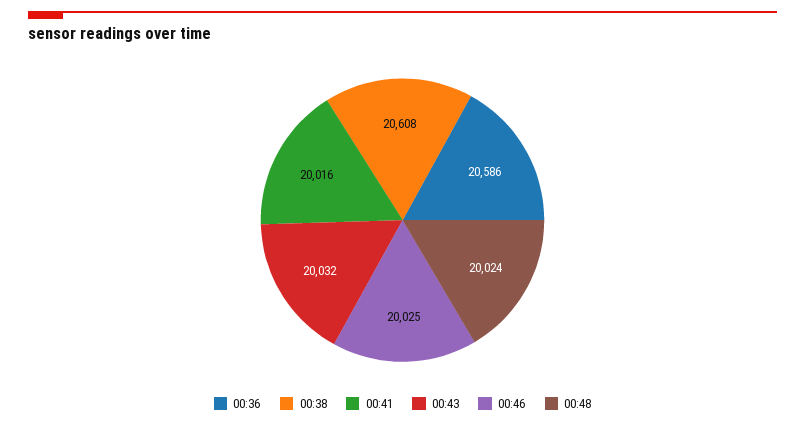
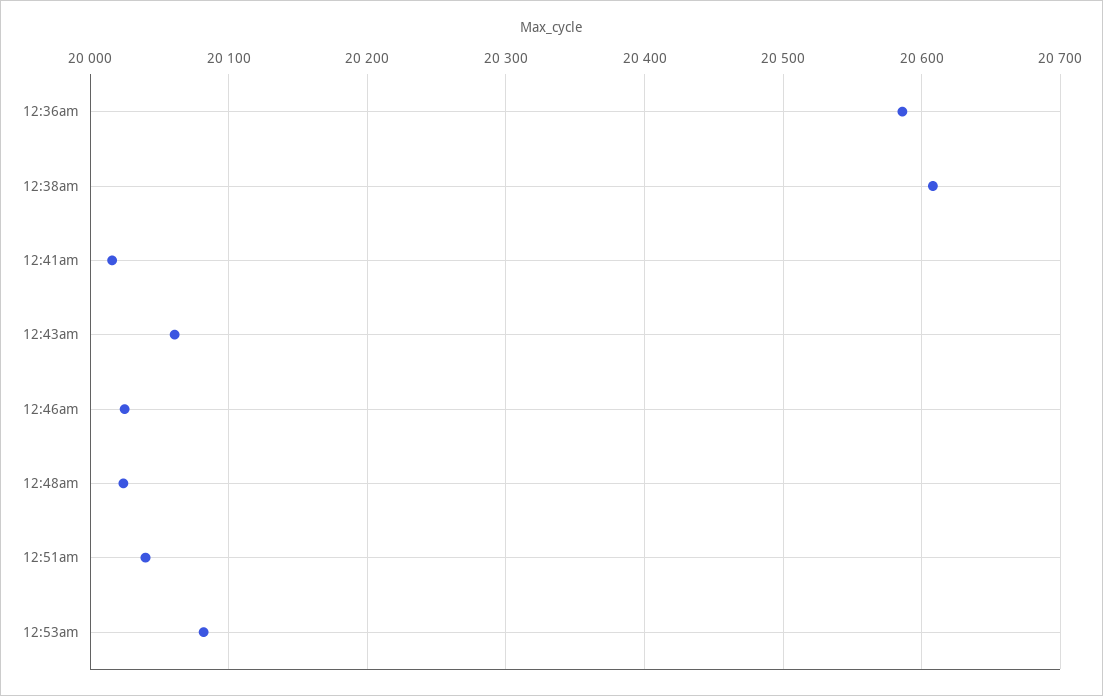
00:43: 20032 -> 20060
12:51am: none -> 20040
12:53am: none -> 20080

